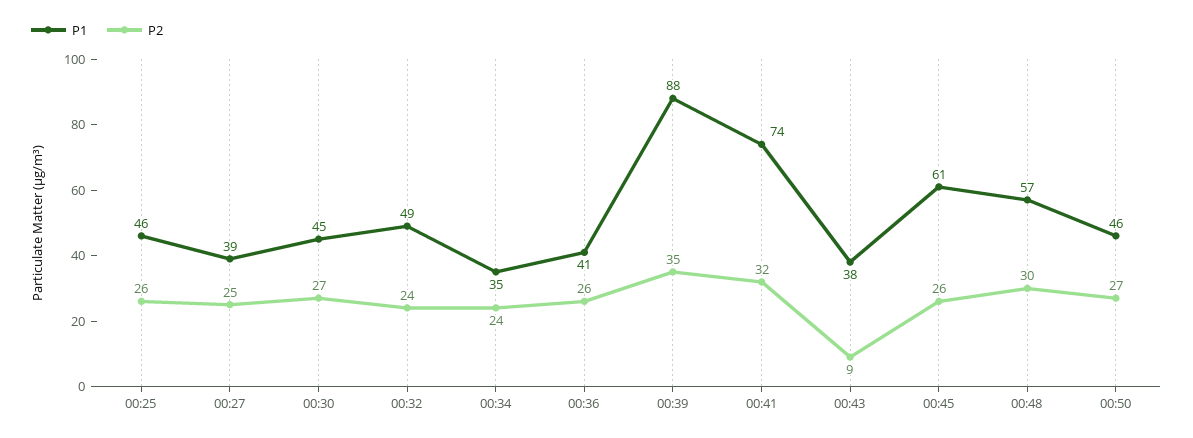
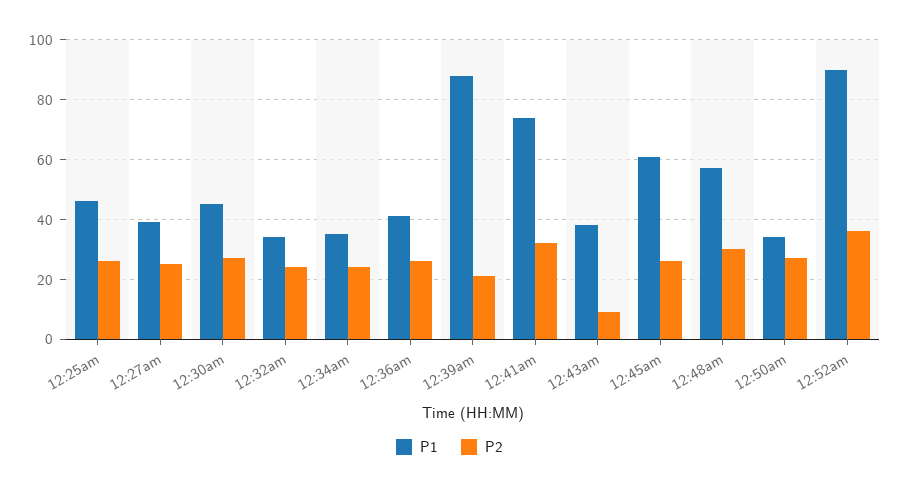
P1, 00:32: 49 -> 35
P2, 00:39: 35 -> 20
P1, 00:50: 46 -> 35
P1, 12:52am: none -> 90
P2, 12:52am: none -> 35

